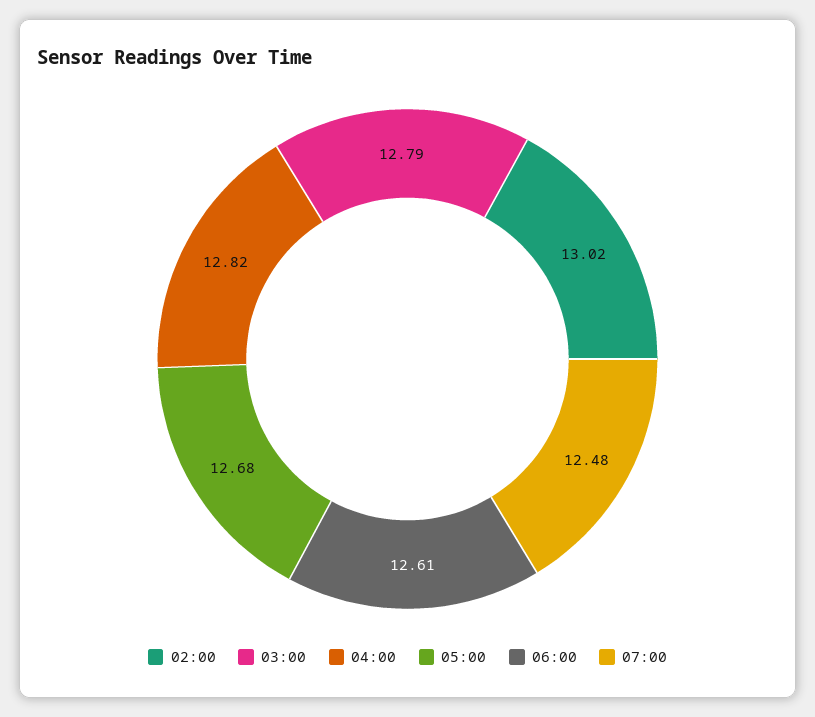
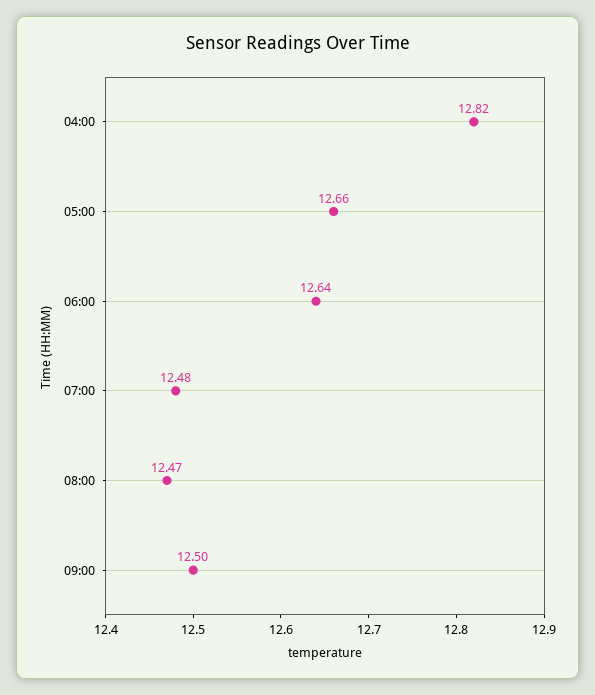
02:00: 13.02 -> none
03:00: 12.79 -> none
05:00: 12.68 -> 12.66
06:00: 12.61 -> 12.64
08:00: none -> 12.47
09:00: none -> 12.5

